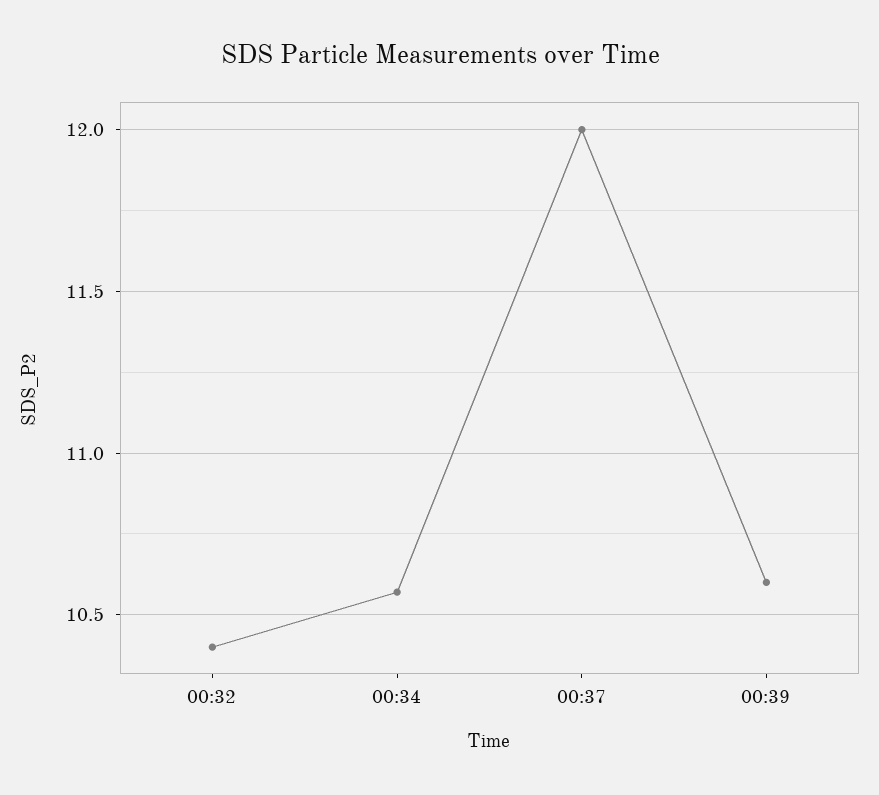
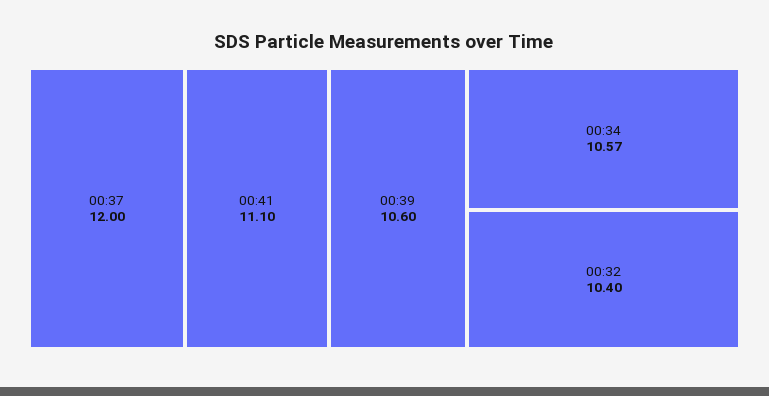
00:41: none -> 11.1

